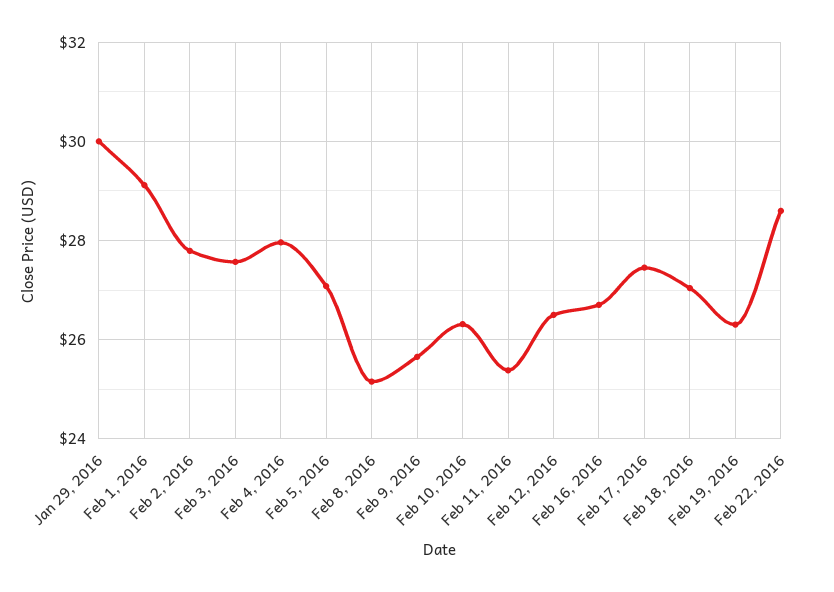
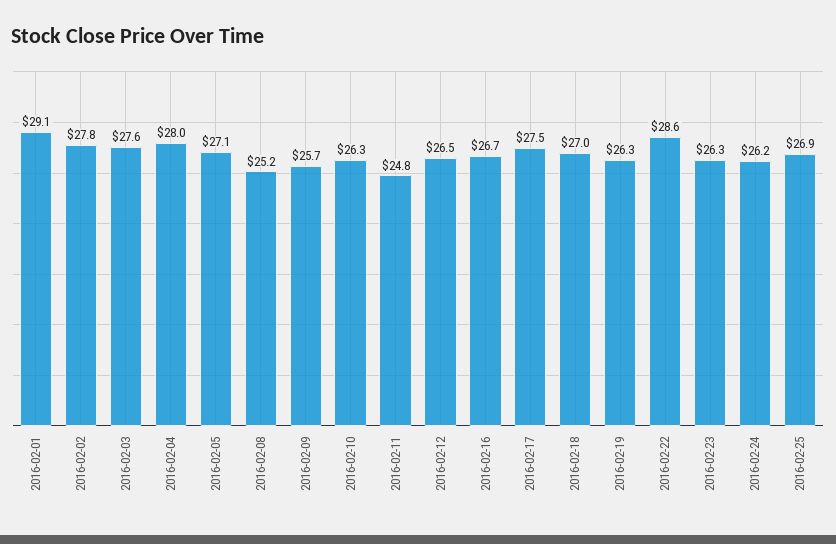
Jan 29, 2016: 30 -> none
Feb 11, 2016: 25.4 -> 24.8
2016-02-23: none -> 26.3
2016-02-24: none -> 26.2
2016-02-25: none -> 26.9

